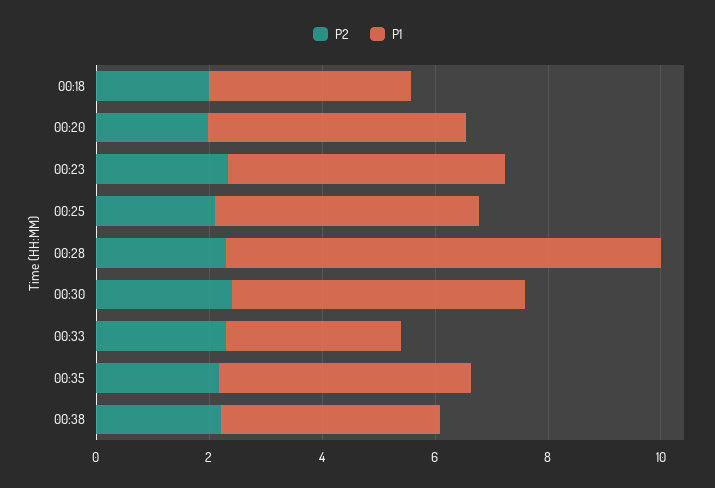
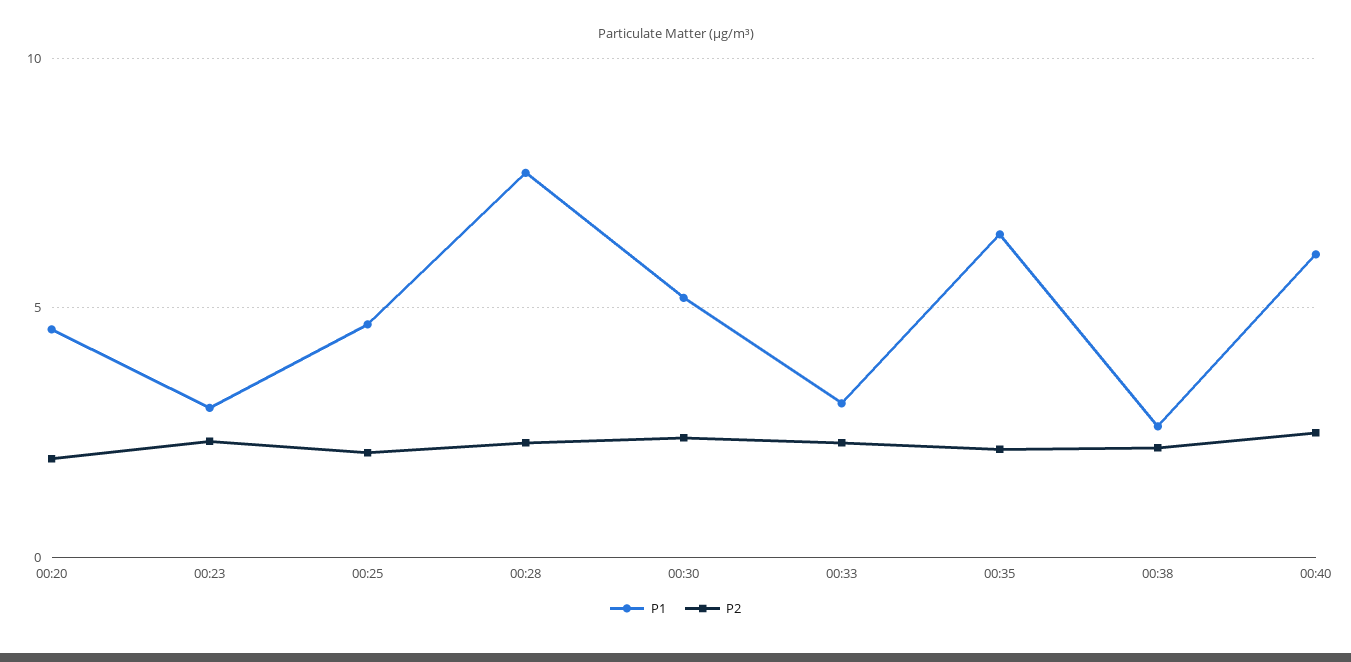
P2, 00:18: 2 -> none
P1, 00:18: 3.5 -> none
P1, 00:23: 5 -> 3
P1, 00:35: 4.5 -> 6.5
P1, 00:38: 4 -> 2.5
P1, 00:40: none -> 6
P2, 00:40: none -> 2.5

